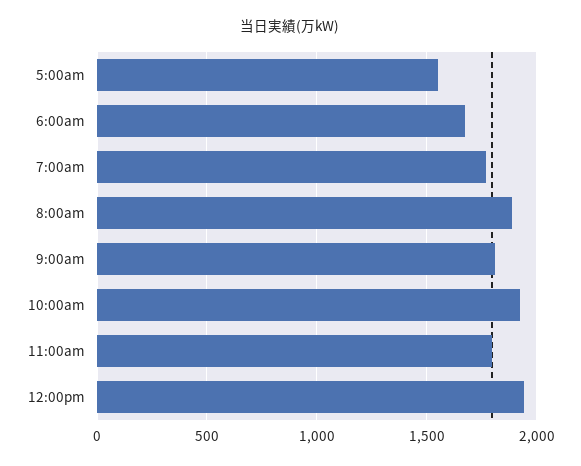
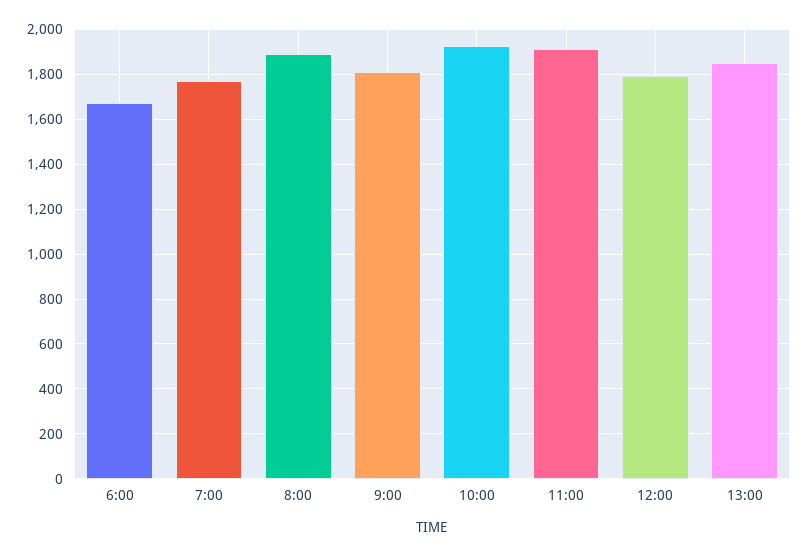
5:00am: 1550 -> none
11:00am: 1800 -> 1900
12:00pm: 1950 -> 1800
13:00: none -> 1850

